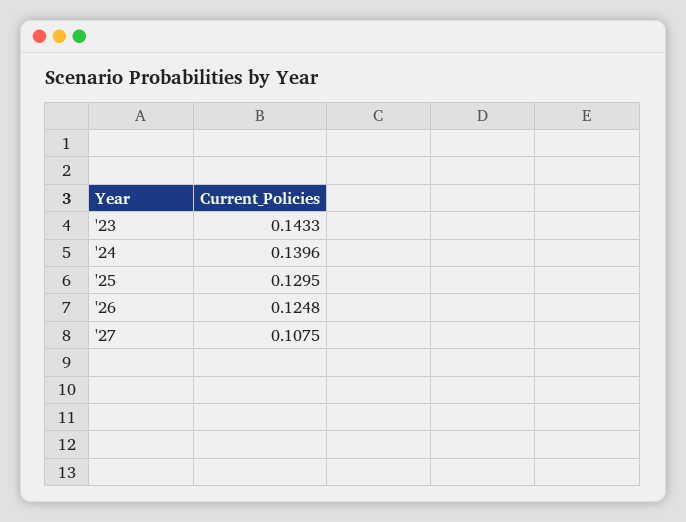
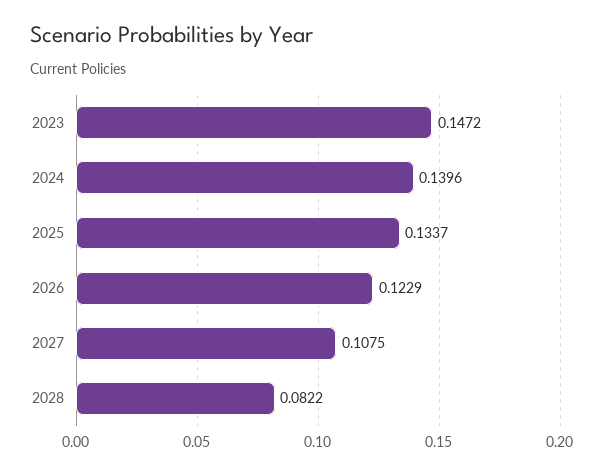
'23: 0.1433 -> 0.1472
'25: 0.1295 -> 0.1337
'26: 0.1248 -> 0.1229
2028: none -> 0.0822

